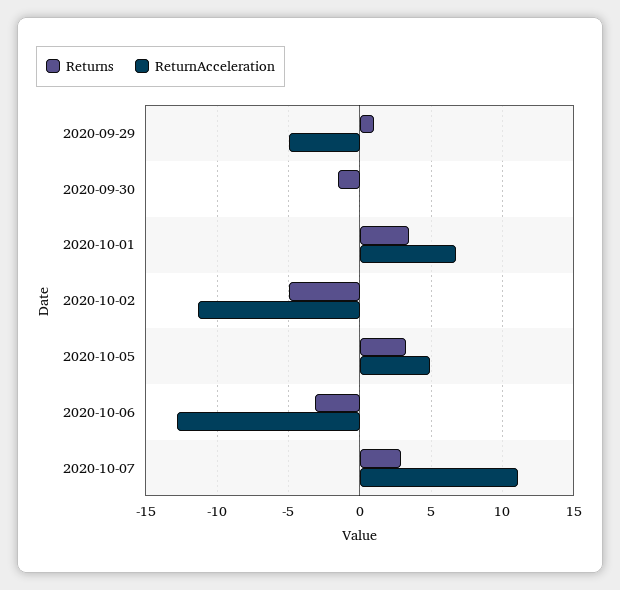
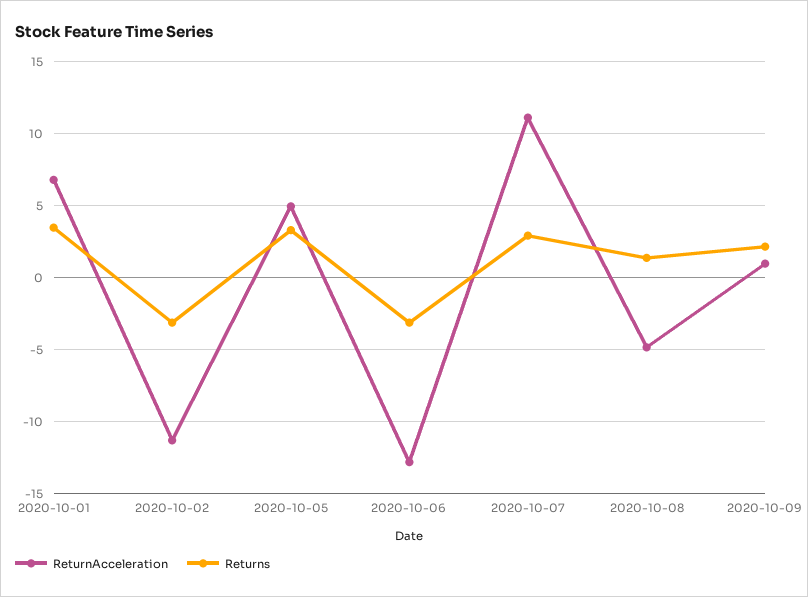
Returns, 2020-09-29: 1 -> none
ReturnAcceleration, 2020-09-29: -5 -> none
Returns, 2020-09-30: -1.5 -> none
ReturnAcceleration, 2020-09-30: 0 -> none
Returns, 2020-10-02: -5 -> -3
ReturnAcceleration, 2020-10-08: none -> -5
Returns, 2020-10-08: none -> 1.5
ReturnAcceleration, 2020-10-09: none -> 1
Returns, 2020-10-09: none -> 2

